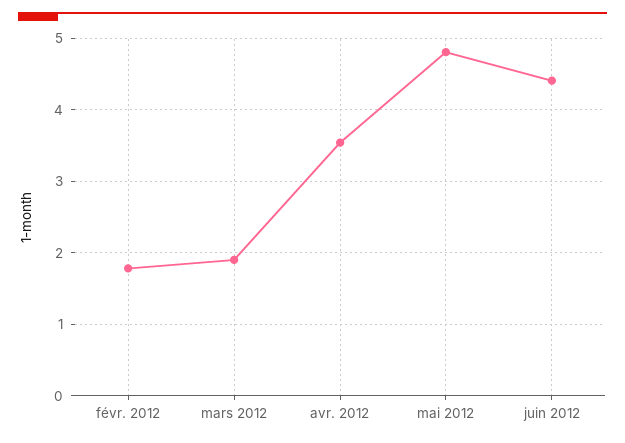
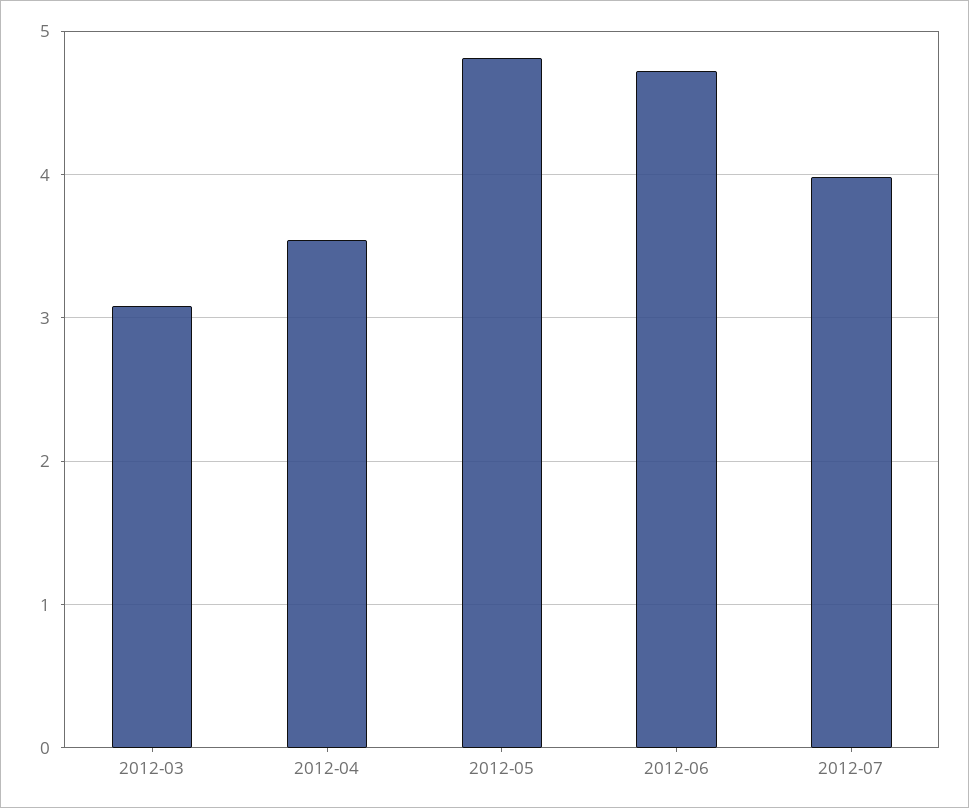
févr. 2012: 1.8 -> none
mars 2012: 1.9 -> 3.1
juin 2012: 4.4 -> 4.7
2012-07: none -> 4

